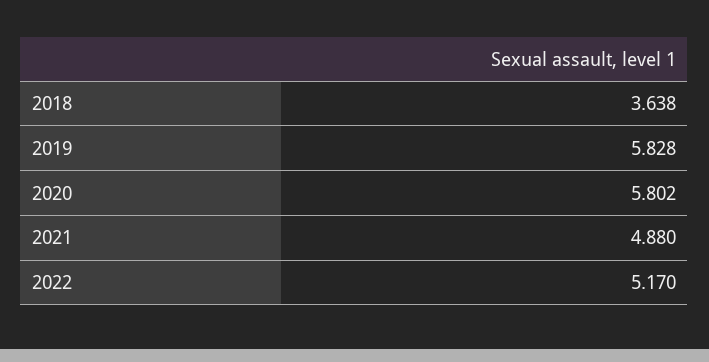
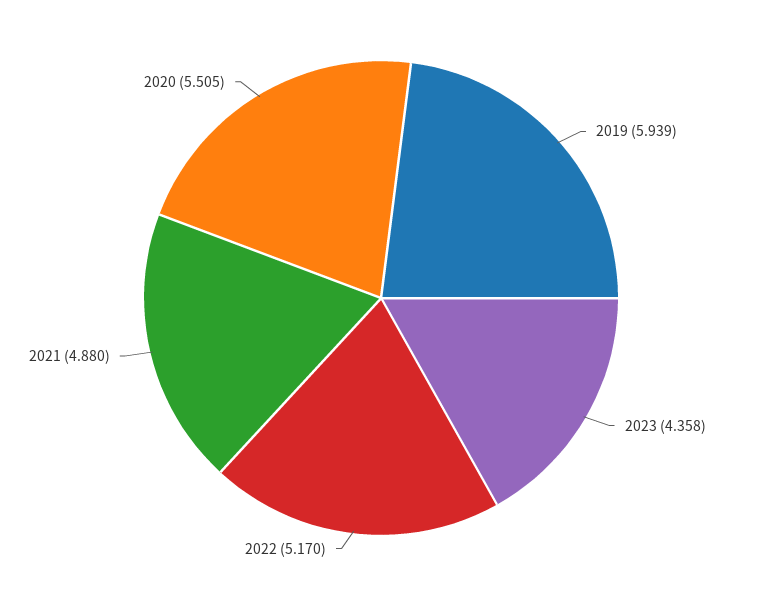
2018: 3.638 -> none
2019: 5.828 -> 5.939
2020: 5.802 -> 5.505
2023: none -> 4.358

